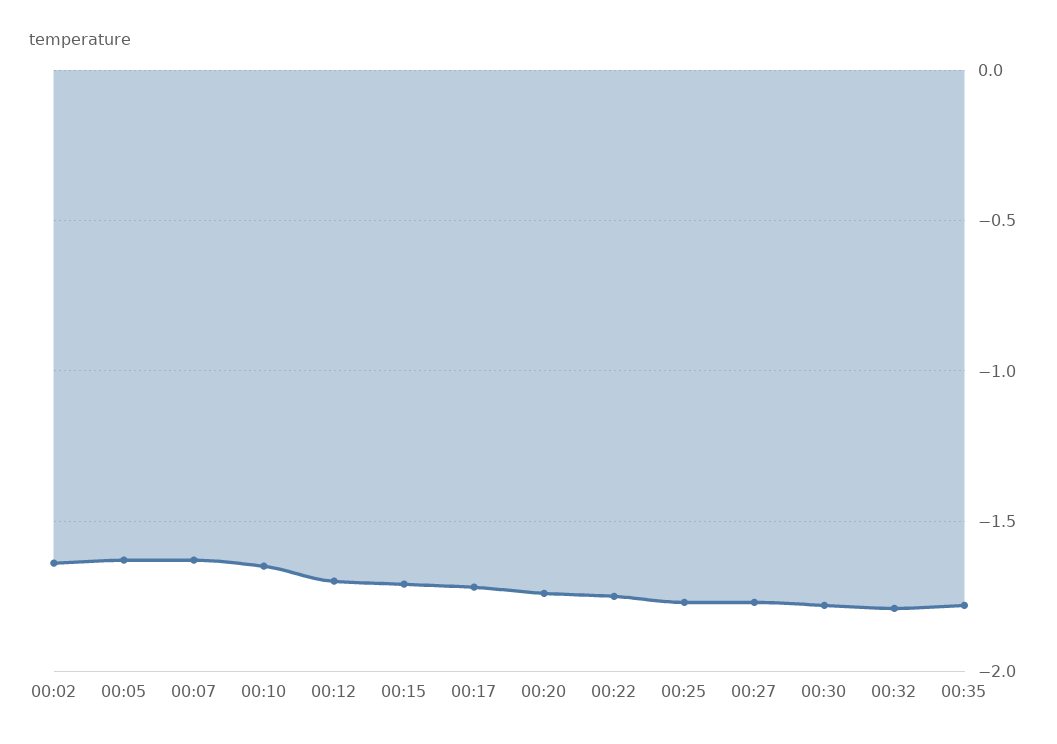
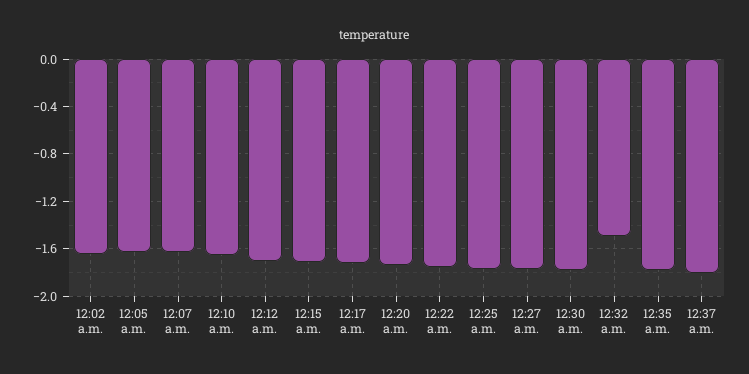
00:32: -1.8 -> -1.5
12:37 a.m.: none -> -1.8

